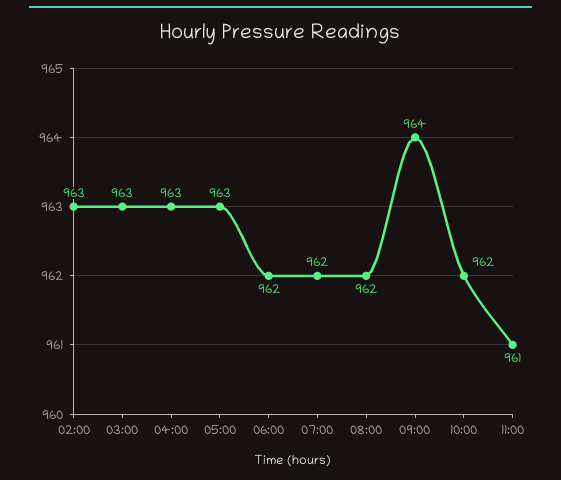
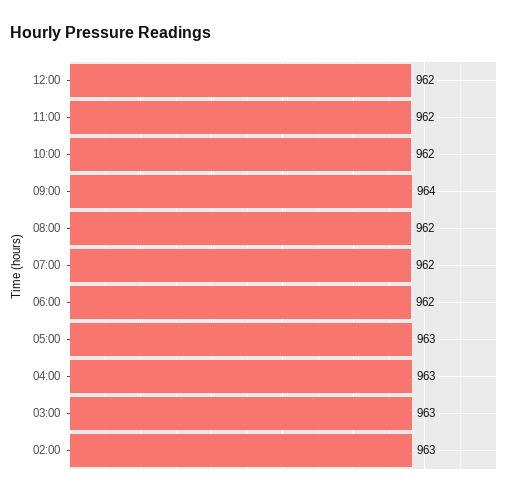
11:00: 961 -> 962
12:00: none -> 962

